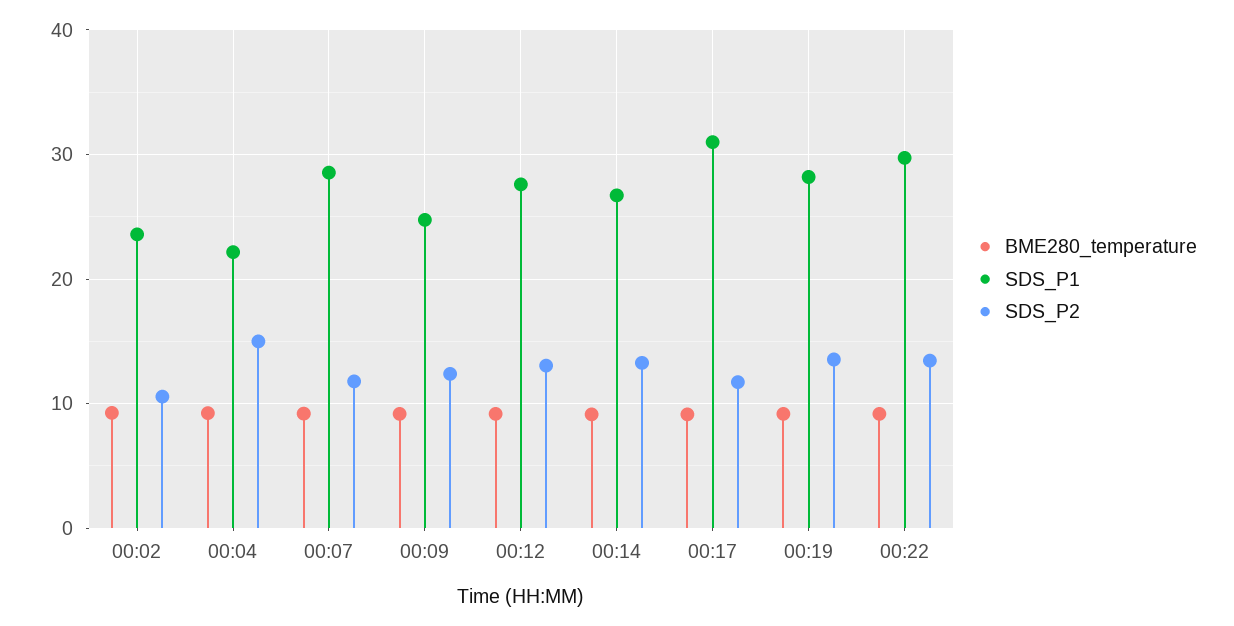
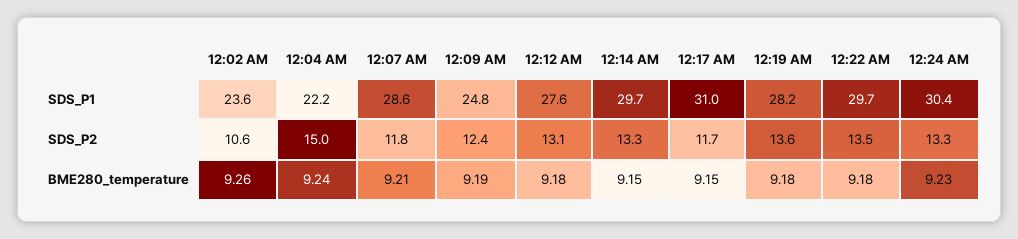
SDS_P1, 00:14: 27 -> 29.7
SDS_P1, 12:24 AM: none -> 30.4
SDS_P2, 12:24 AM: none -> 13.3
BME280_temperature, 12:24 AM: none -> 9.23

